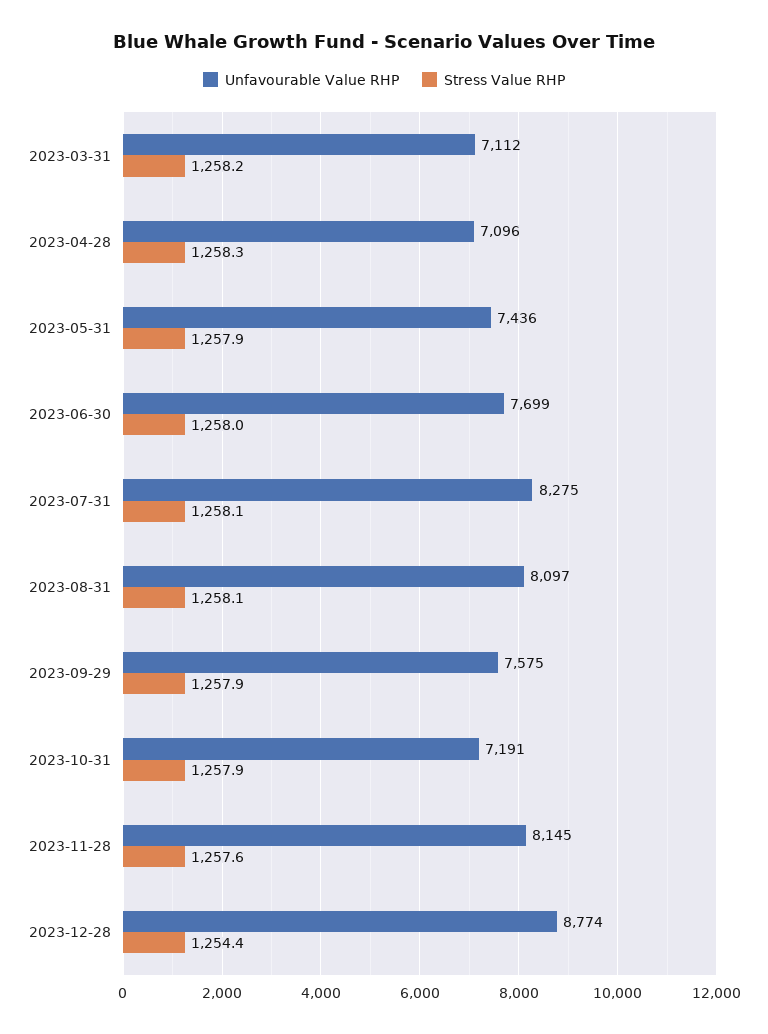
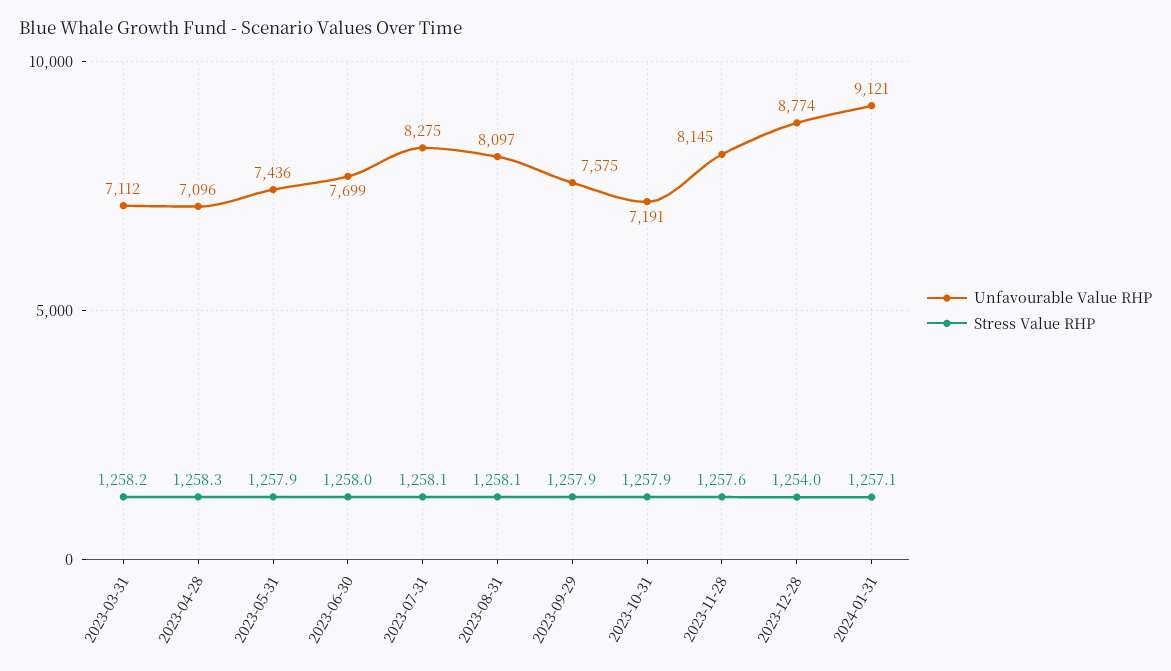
Stress Value RHP, 2023-12-28: 1254.4 -> 1254
Unfavourable Value RHP, 2024-01-31: none -> 9121
Stress Value RHP, 2024-01-31: none -> 1257.1

